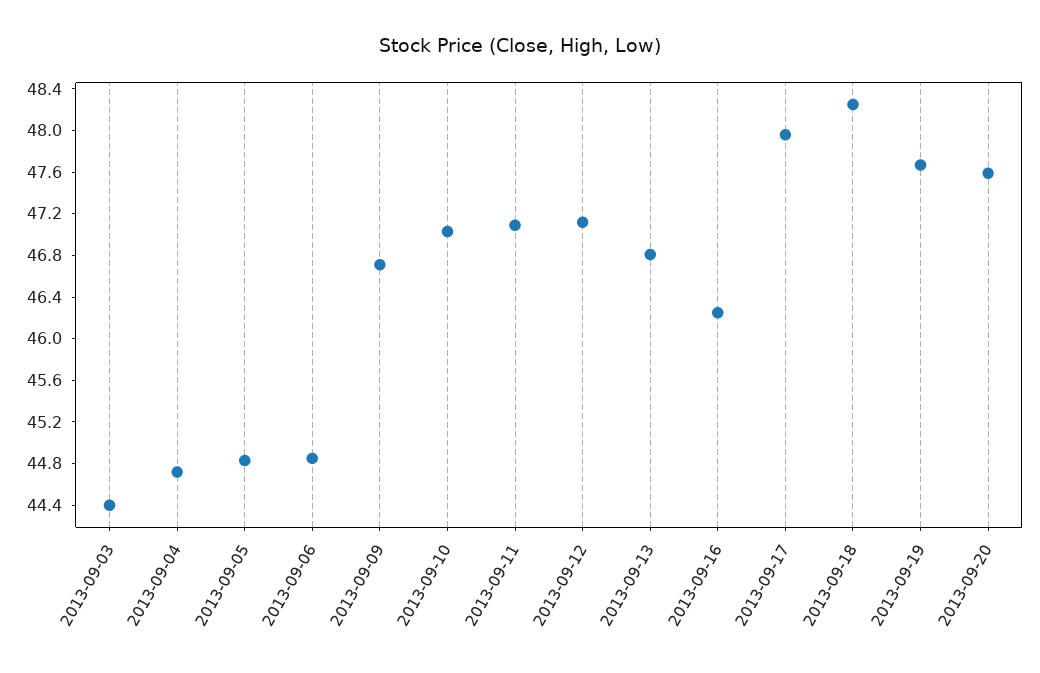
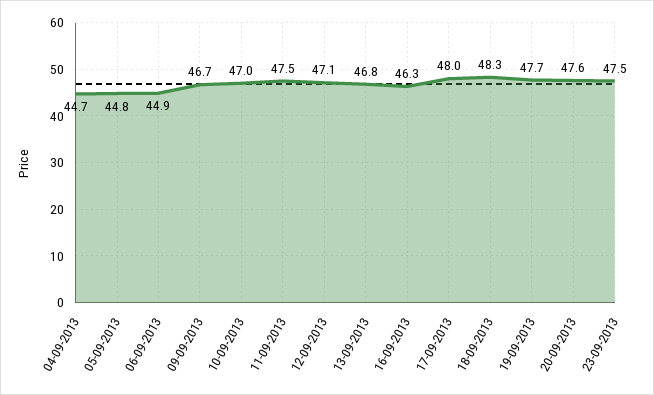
2013-09-03: 44.4 -> none
2013-09-11: 47.1 -> 47.5
23-09-2013: none -> 47.5

